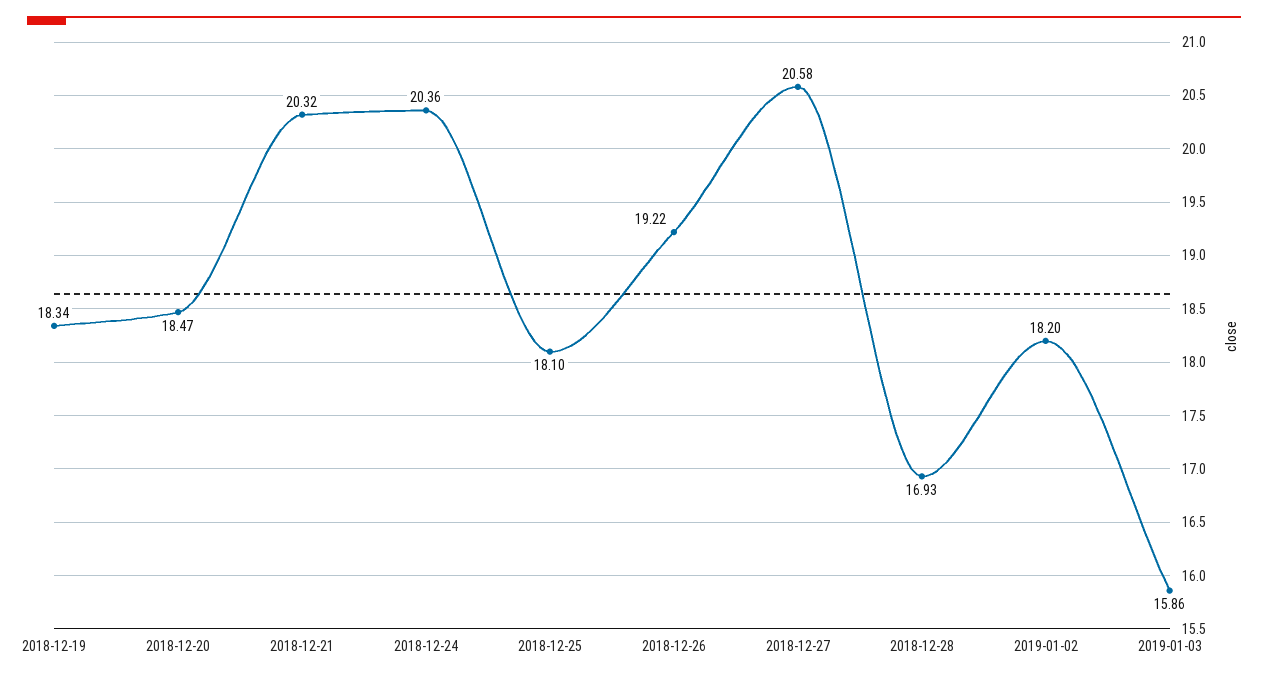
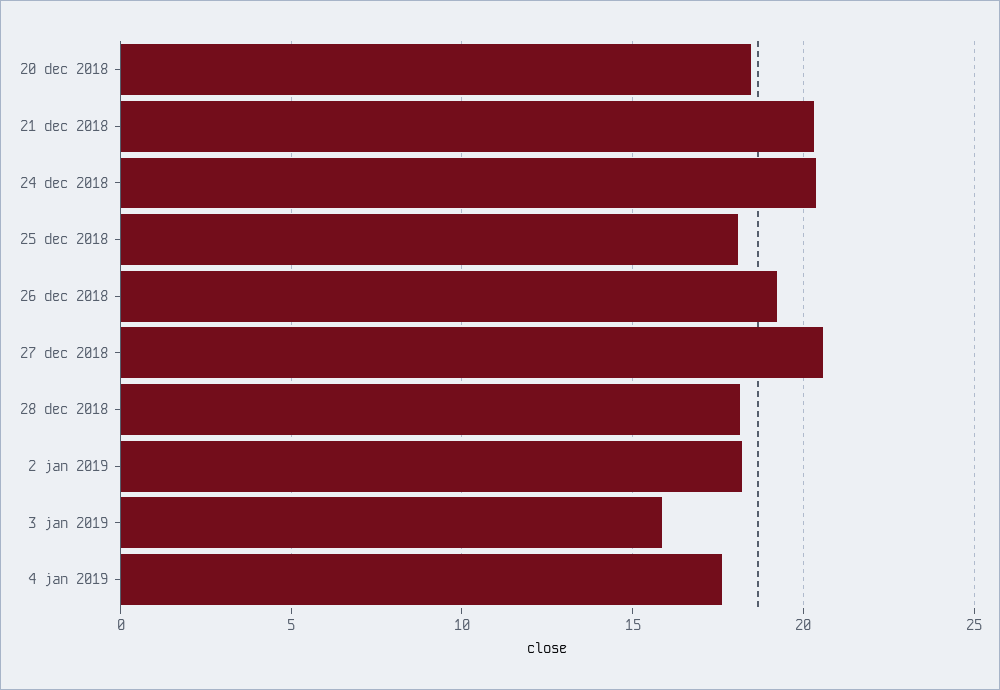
2018-12-19: 18.34 -> none
2018-12-28: 16.93 -> 18
4 jan 2019: none -> 17.5

